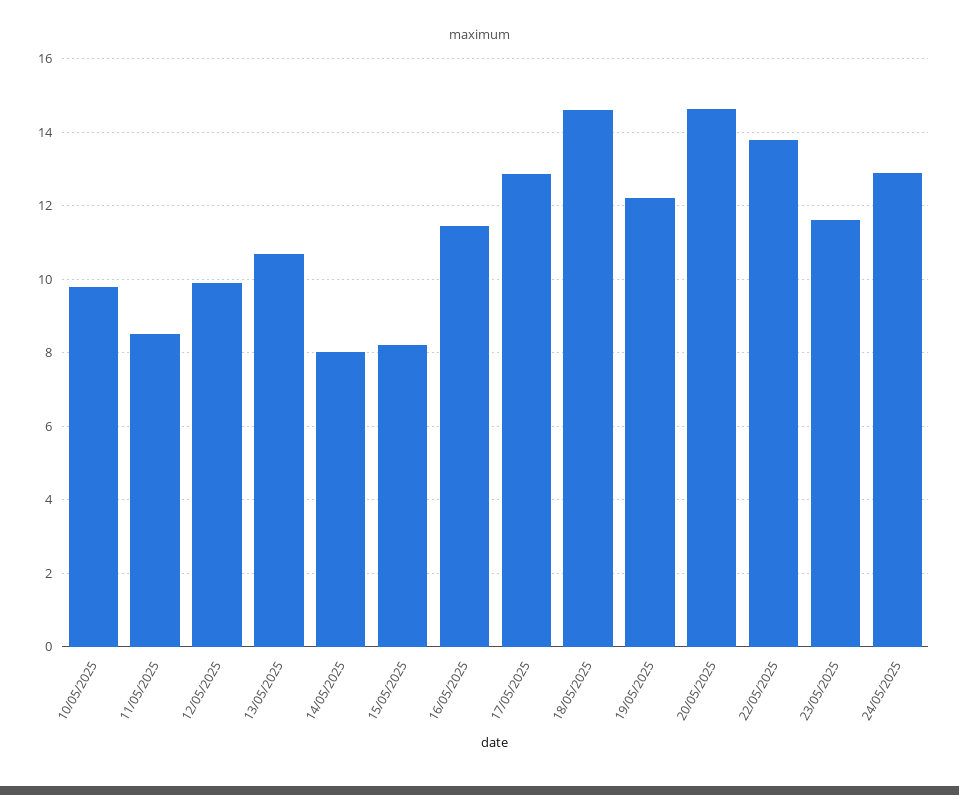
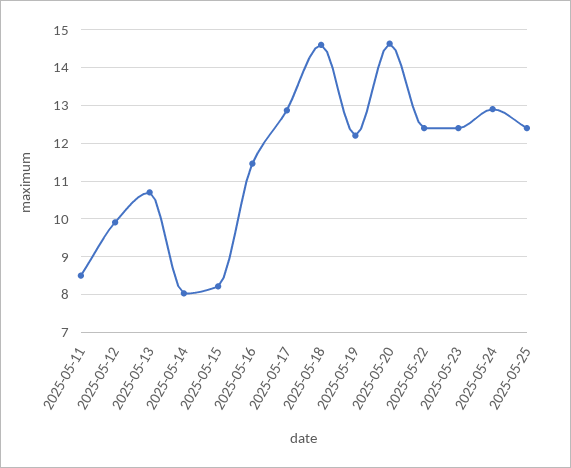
10/05/2025: 9.8 -> none
22/05/2025: 13.8 -> 12.4
23/05/2025: 11.6 -> 12.4
2025-05-25: none -> 12.4

